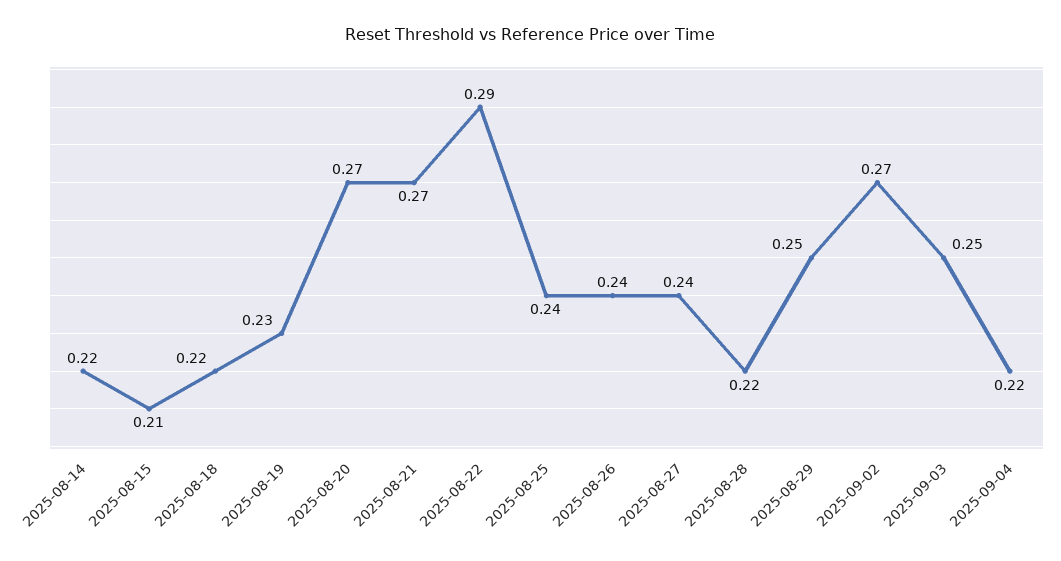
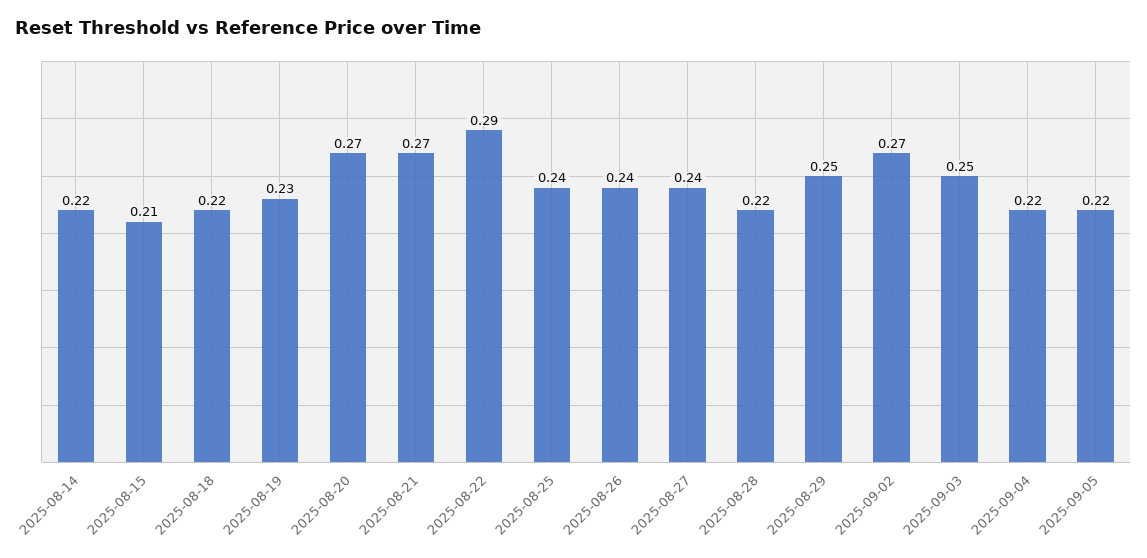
2025-09-05: none -> 0.22

